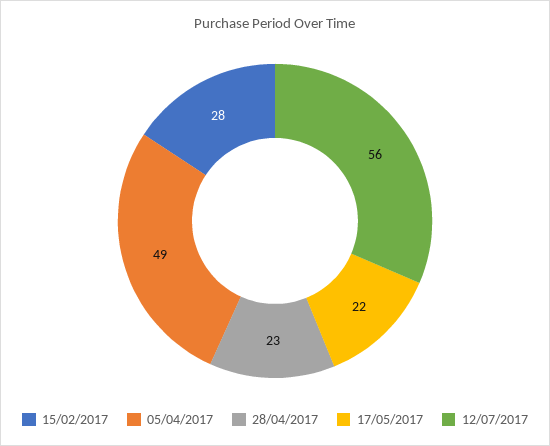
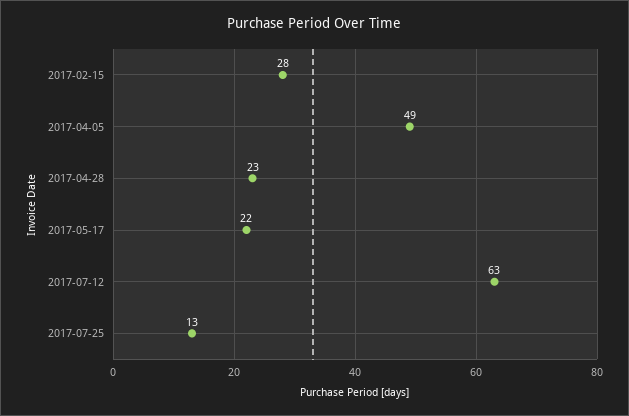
12/07/2017: 56 -> 63
2017-07-25: none -> 13

